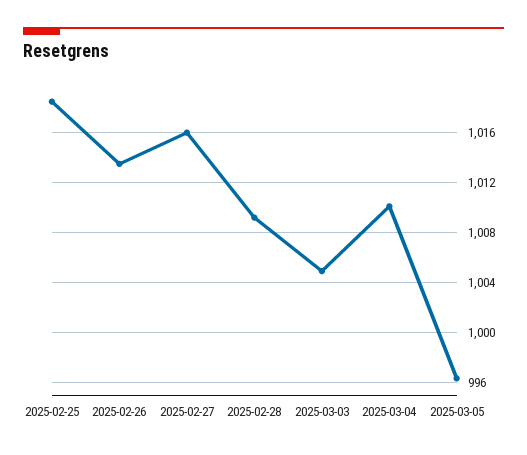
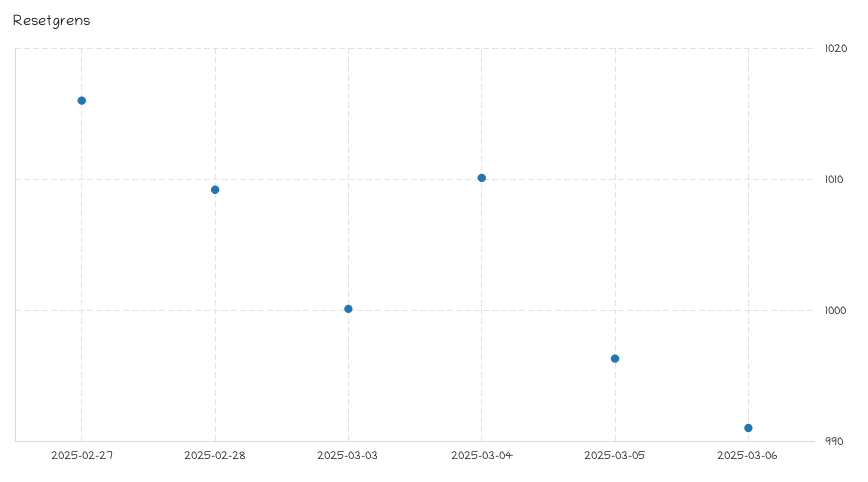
2025-02-25: 1018.5 -> none
2025-02-26: 1013.5 -> none
2025-03-03: 1005 -> 1000
2025-03-06: none -> 991

